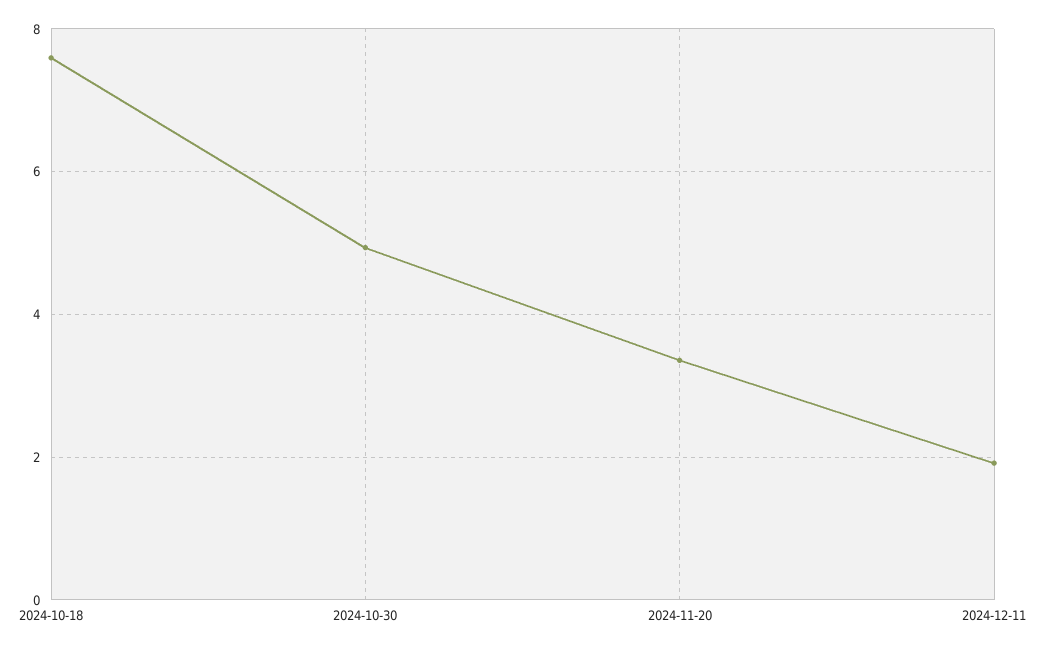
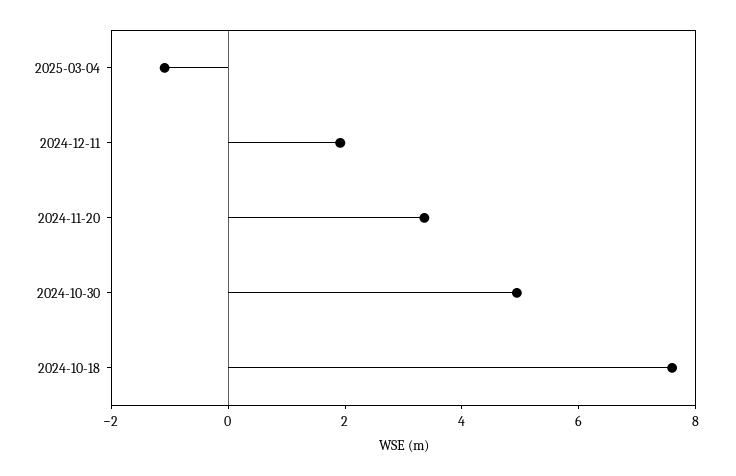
2025-03-04: none -> -1

